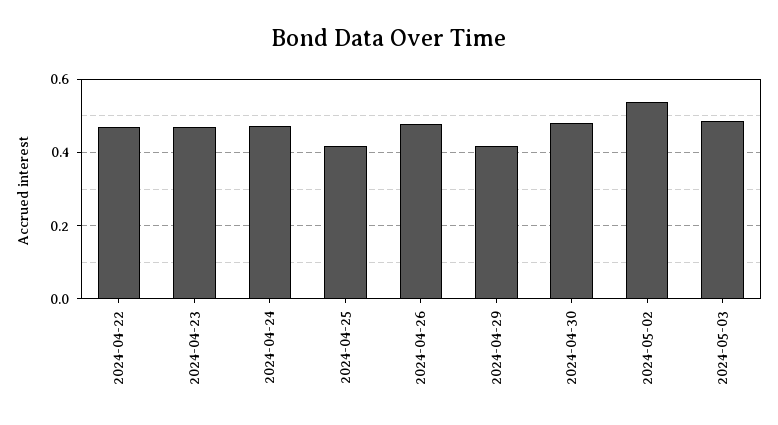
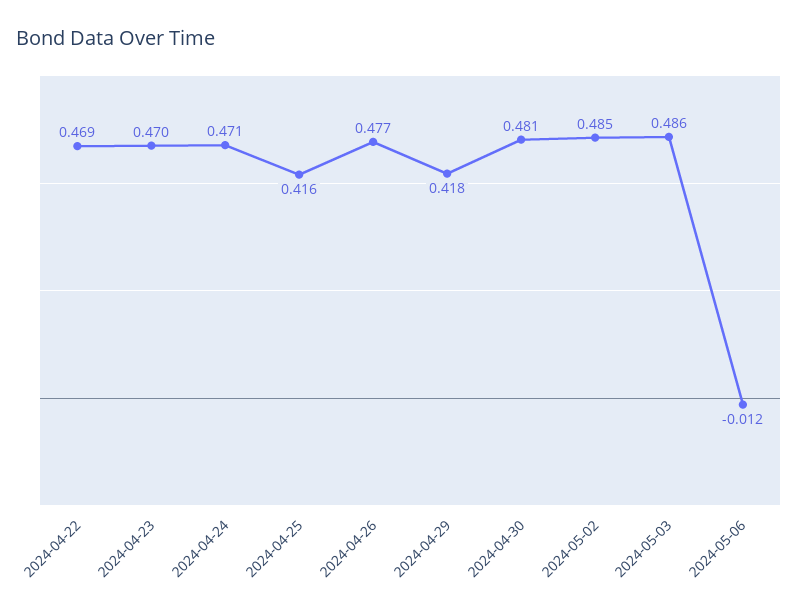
2024-05-02: 0.54 -> 0.485
2024-05-06: none -> -0.012

